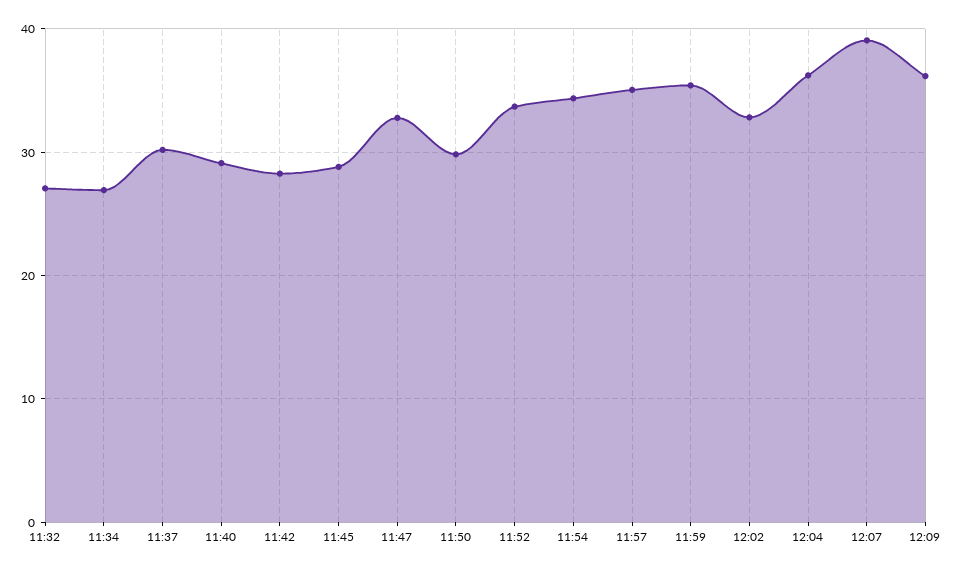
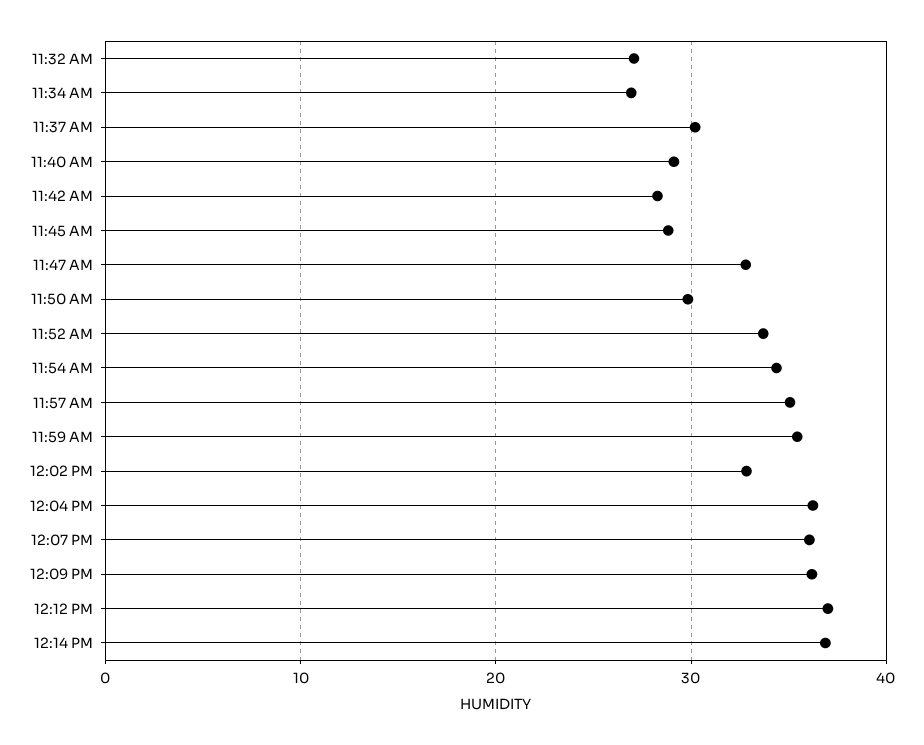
12:07: 39 -> 36
12:12 PM: none -> 37
12:14 PM: none -> 37

